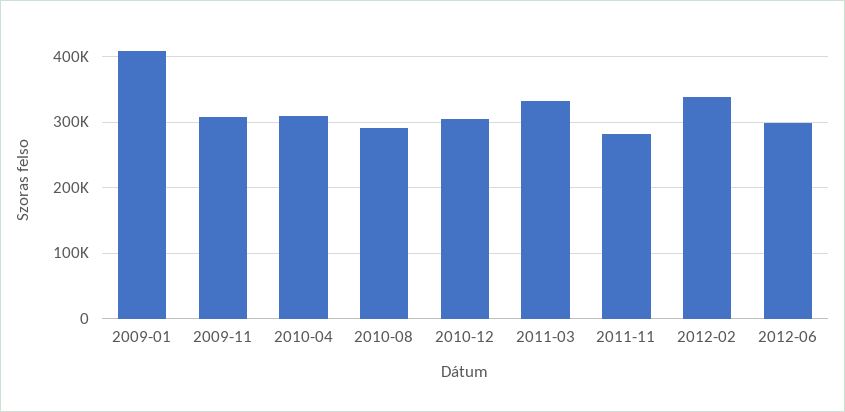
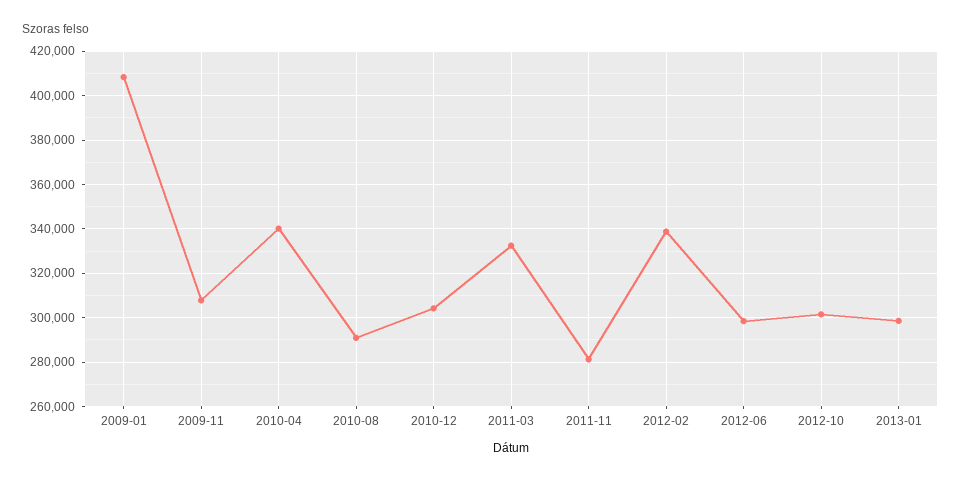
2010-04: 310000 -> 340000
2012-10: none -> 300000
2013-01: none -> 300000

